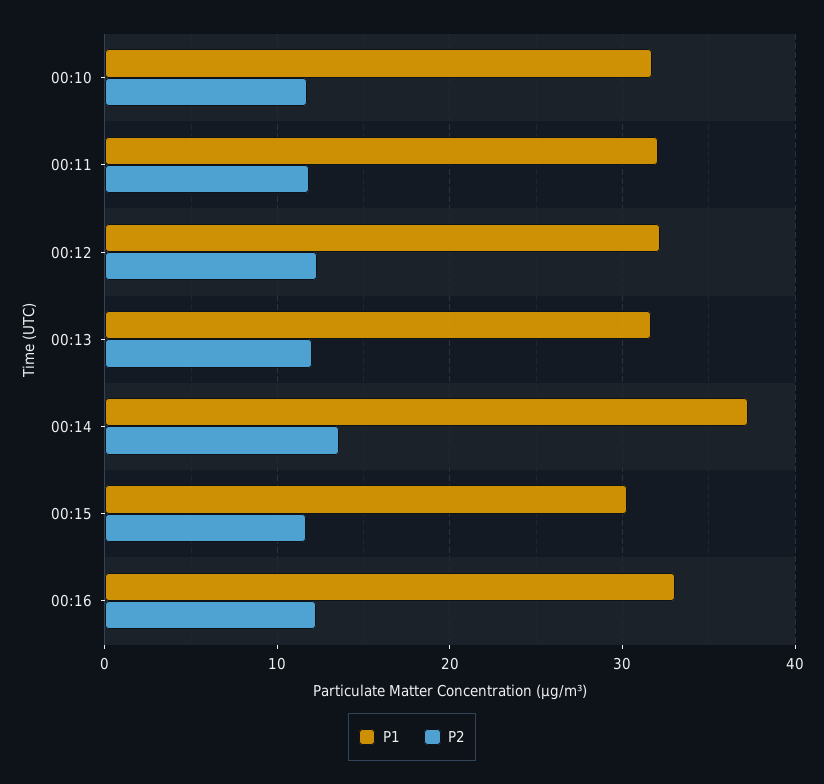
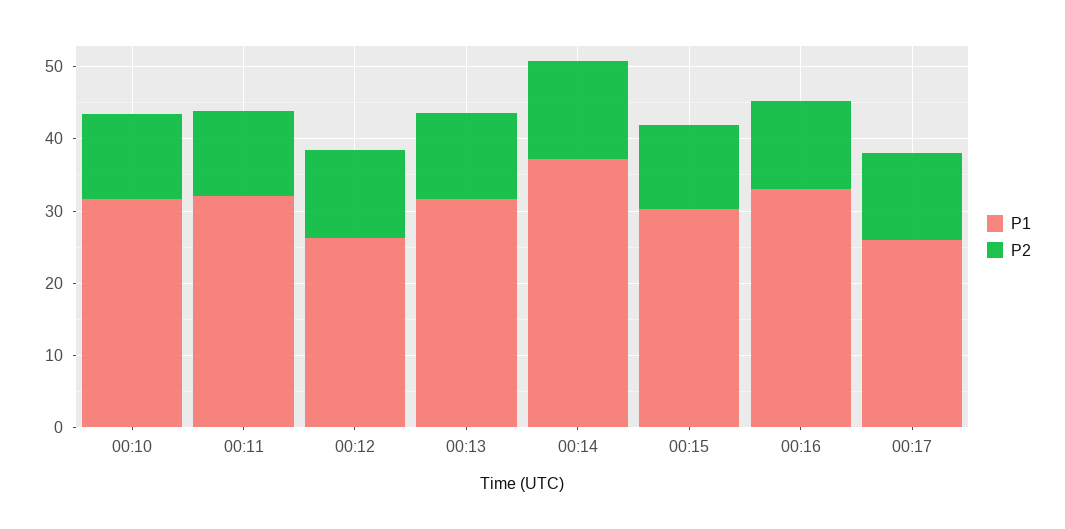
P1, 00:12: 32 -> 26
P1, 00:17: none -> 26
P2, 00:17: none -> 12

